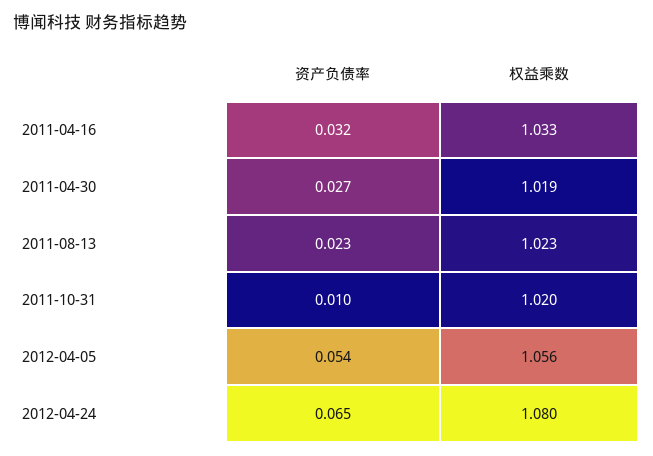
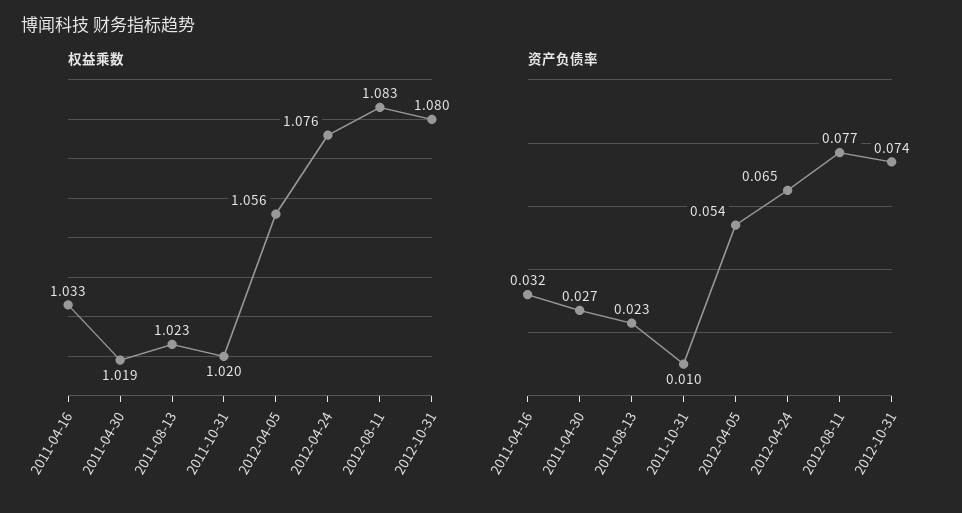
权益乘数, 2012-04-24: 1.08 -> 1.076
权益乘数, 2012-08-11: none -> 1.083
权益乘数, 2012-10-31: none -> 1.08
资产负债率, 2012-08-11: none -> 0.077
资产负债率, 2012-10-31: none -> 0.074

